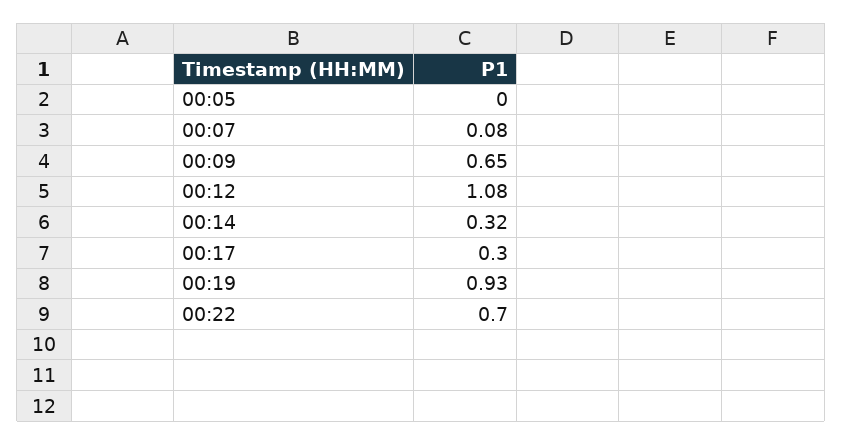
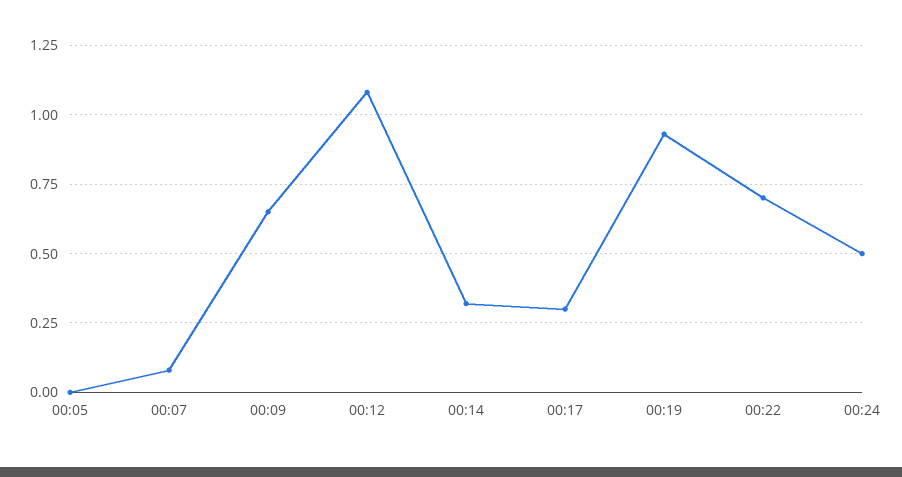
00:24: none -> 0.5

